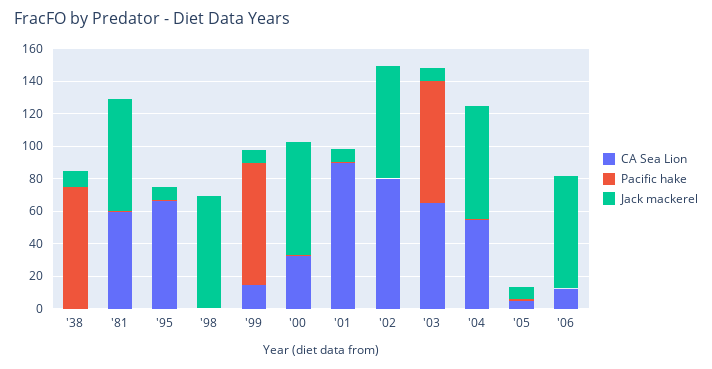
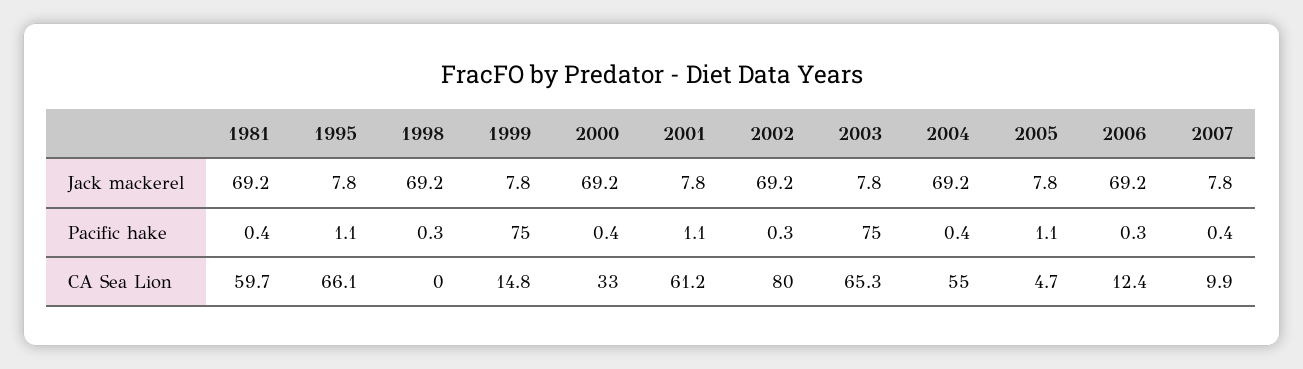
CA Sea Lion, '38: 0 -> none
Pacific hake, '38: 75 -> none
Jack mackerel, '38: 10 -> none
CA Sea Lion, '01: 90 -> 61.2
Jack mackerel, 2007: none -> 7.8
Pacific hake, 2007: none -> 0.4
CA Sea Lion, 2007: none -> 9.9

